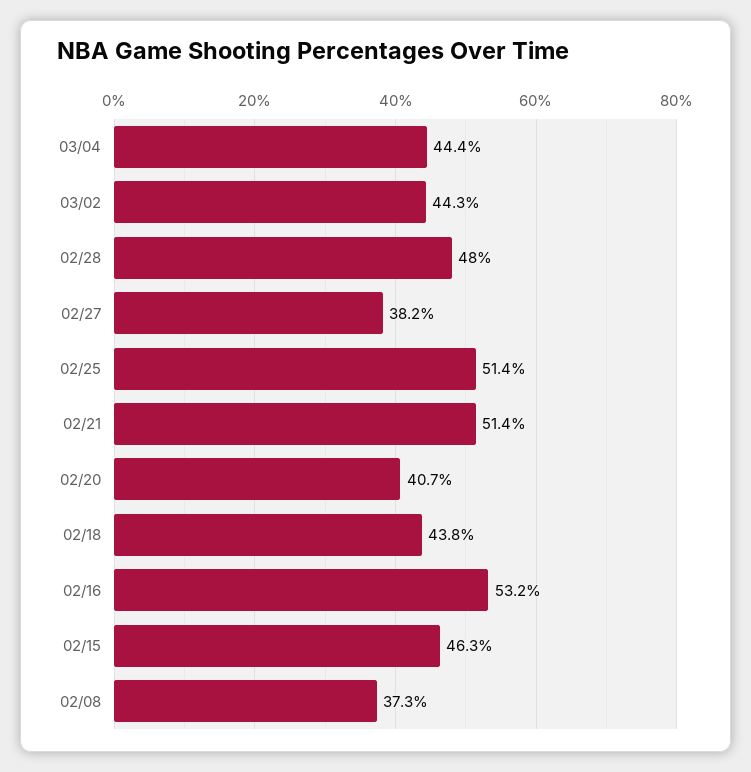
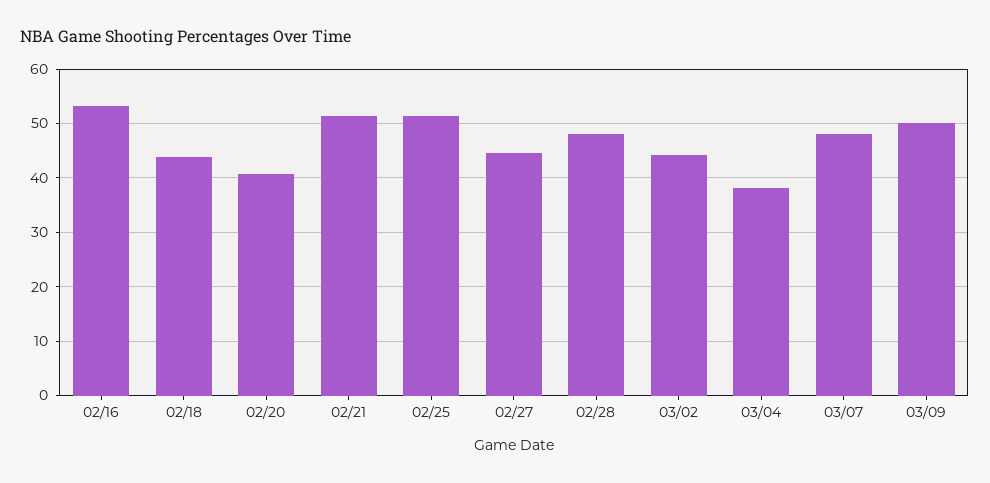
03/04: 44.4 -> 38
02/27: 38.2 -> 44
02/15: 46.3 -> none
02/08: 37.3 -> none
03/07: none -> 48
03/09: none -> 50

